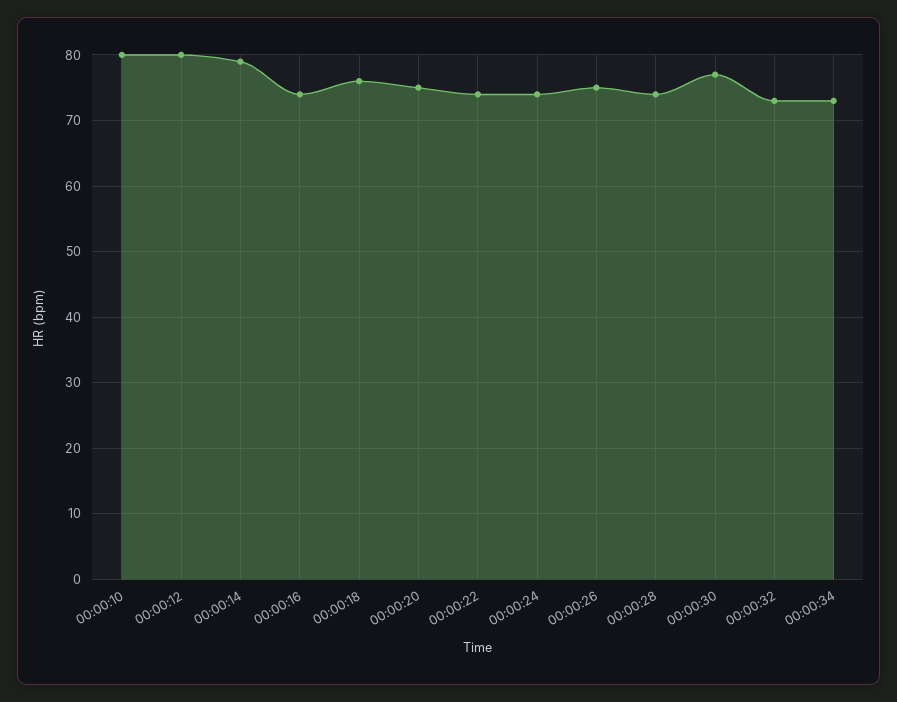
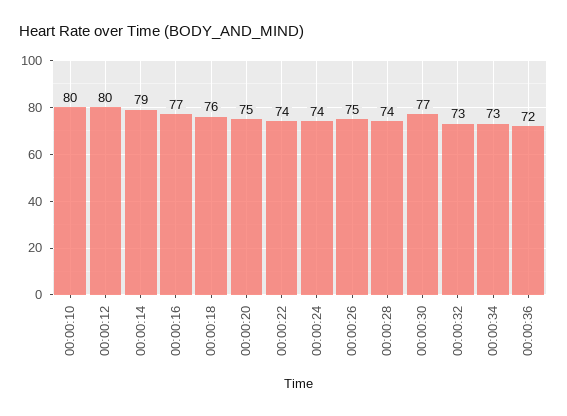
00:00:16: 74 -> 77
00:00:36: none -> 72

